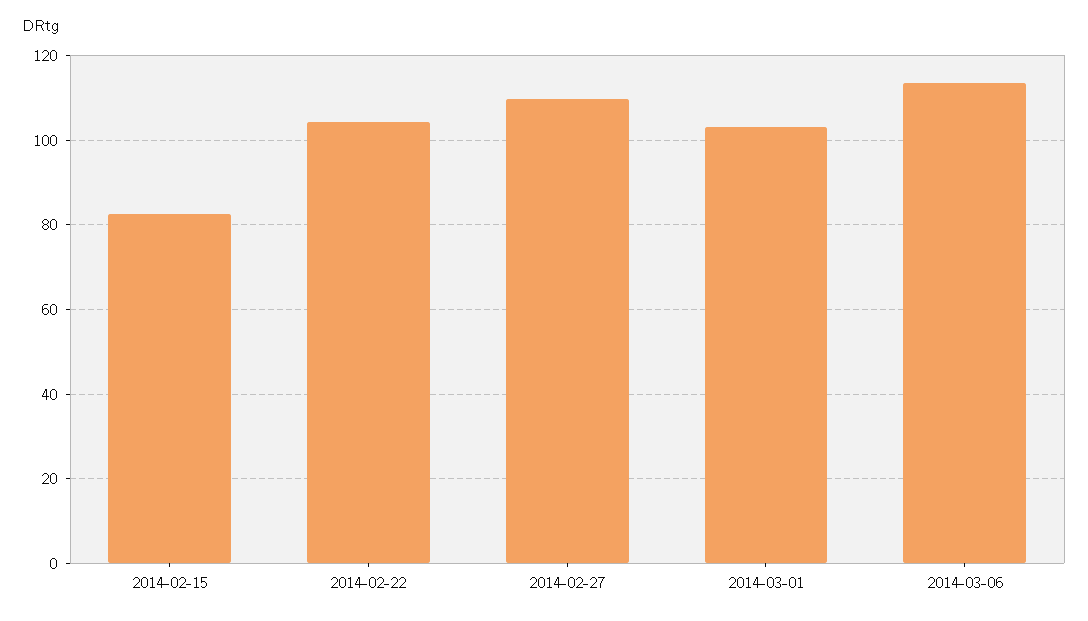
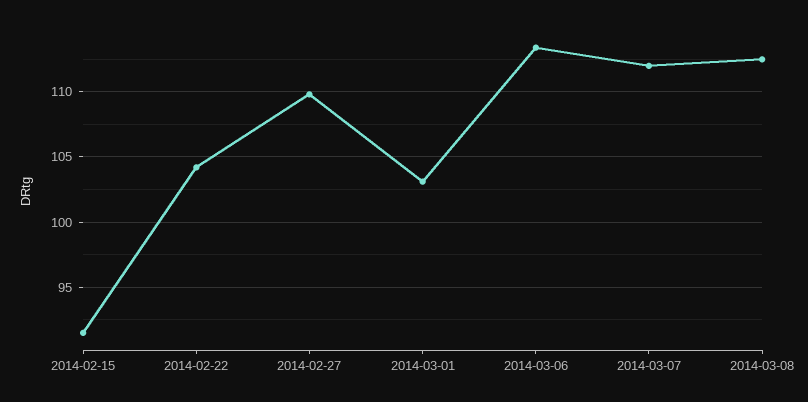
2014-02-15: 82 -> 91.5
2014-03-07: none -> 112
2014-03-08: none -> 112.5

